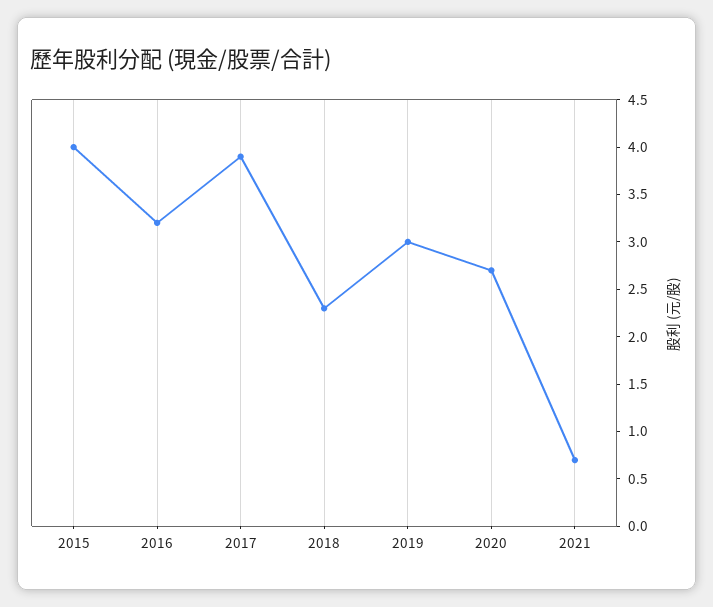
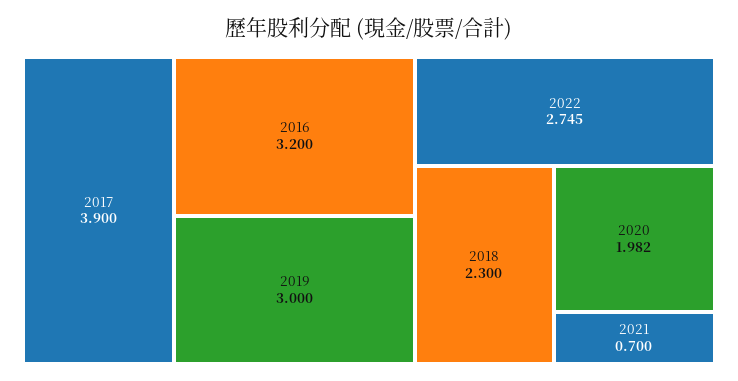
2015: 4 -> none
2020: 2.7 -> 1.982
2022: none -> 2.745

